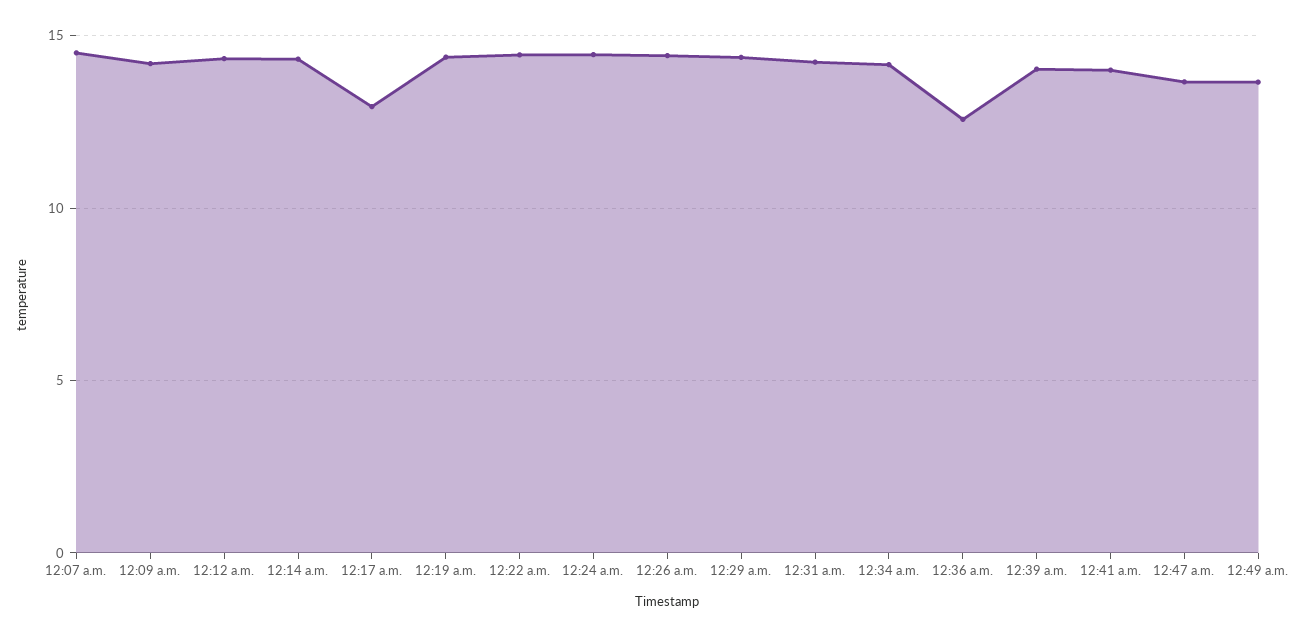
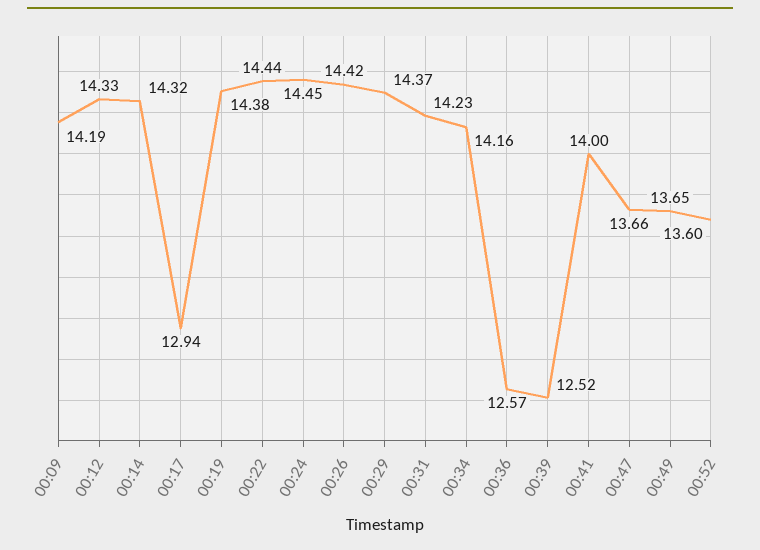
12:07 a.m.: 14.5 -> none
12:39 a.m.: 14 -> 12.52
00:52: none -> 13.6

